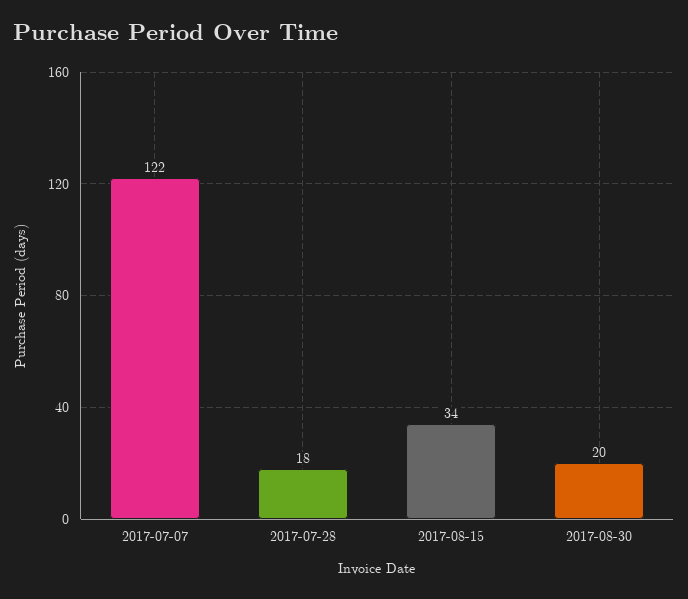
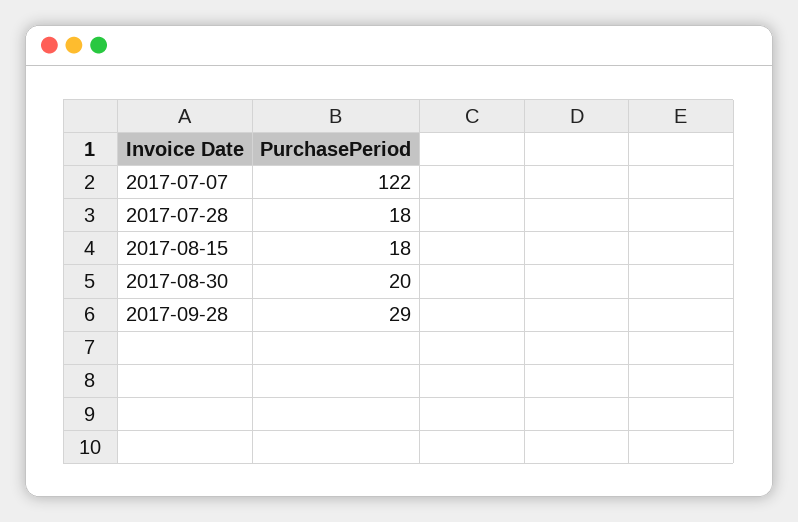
2017-08-15: 34 -> 18
2017-09-28: none -> 29

